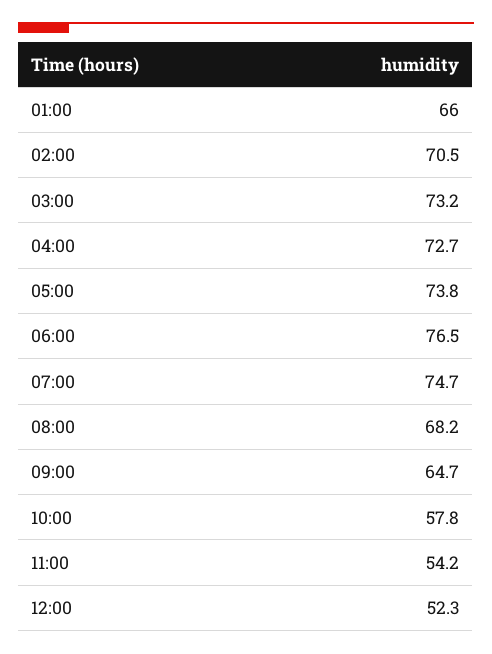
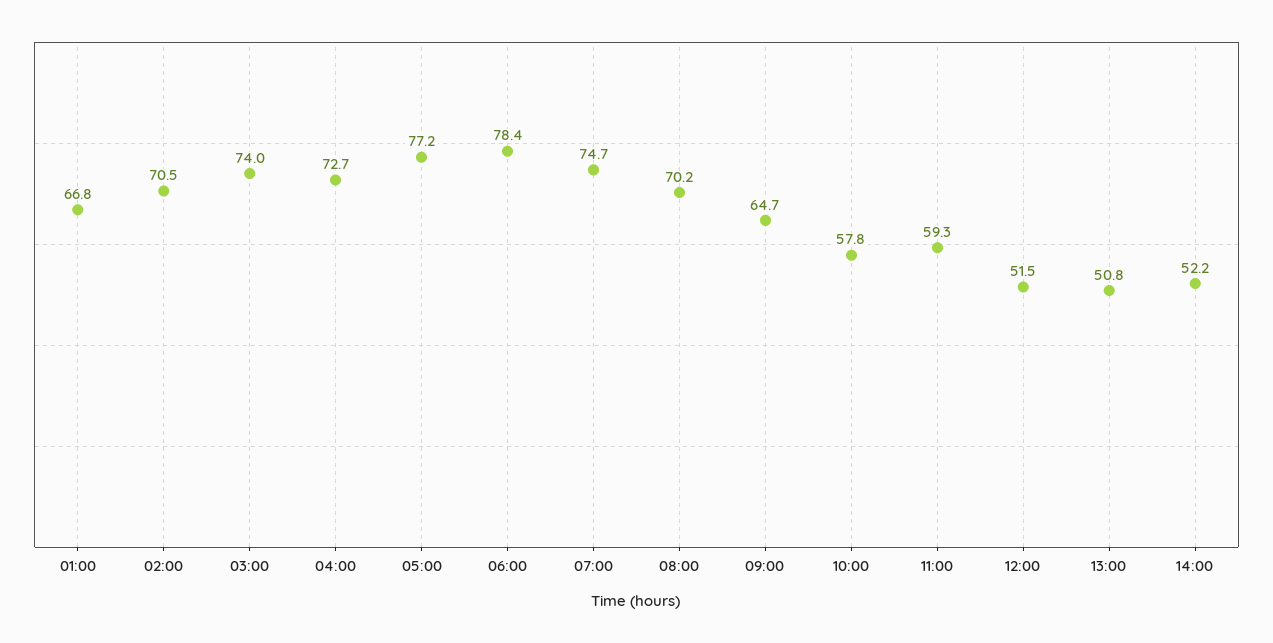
01:00: 66 -> 66.8
03:00: 73.2 -> 74
05:00: 73.8 -> 77.2
06:00: 76.5 -> 78.4
08:00: 68.2 -> 70.2
11:00: 54.2 -> 59.3
12:00: 52.3 -> 51.5
13:00: none -> 50.8
14:00: none -> 52.2

